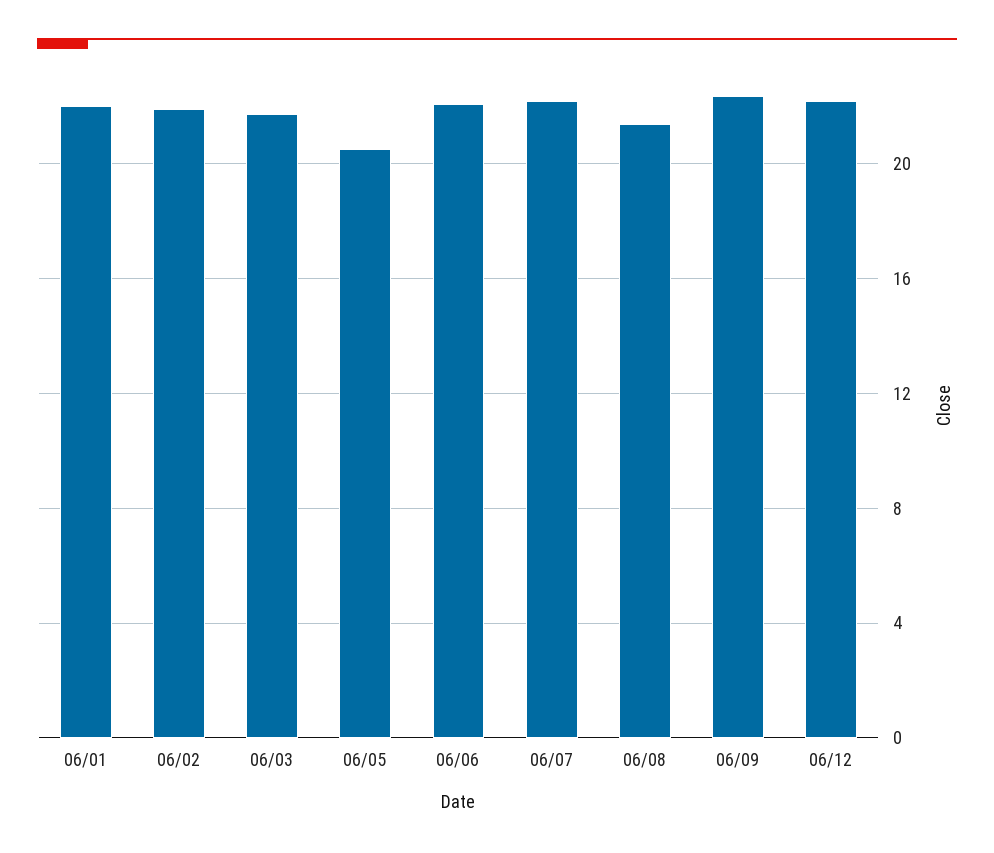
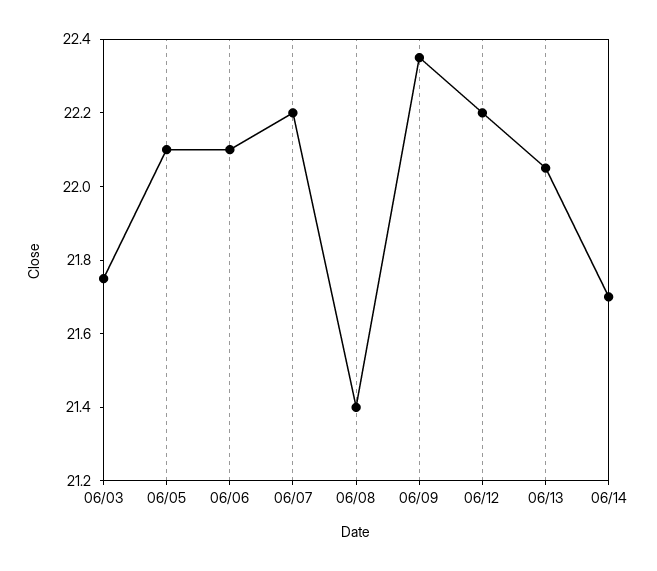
06/01: 22 -> none
06/02: 22 -> none
06/05: 20.5 -> 22.1
06/13: none -> 22.05
06/14: none -> 21.7

